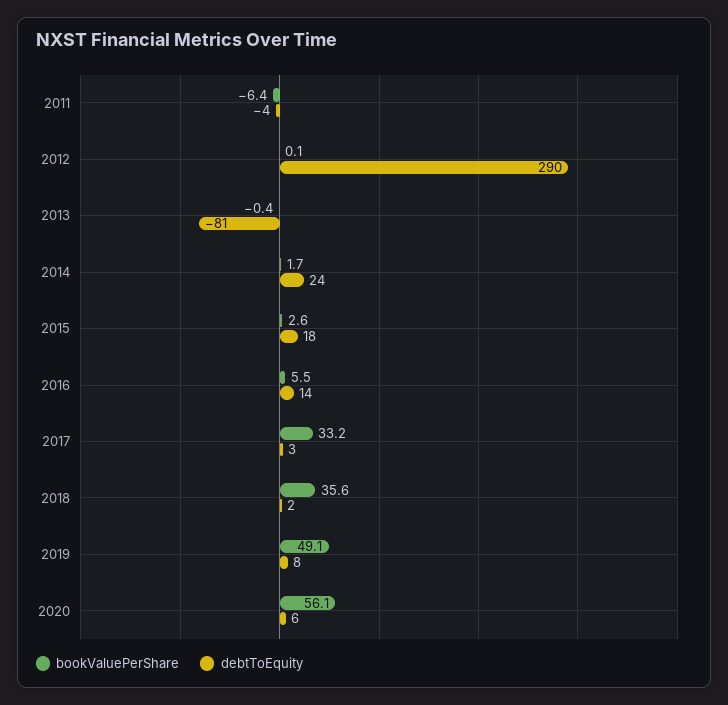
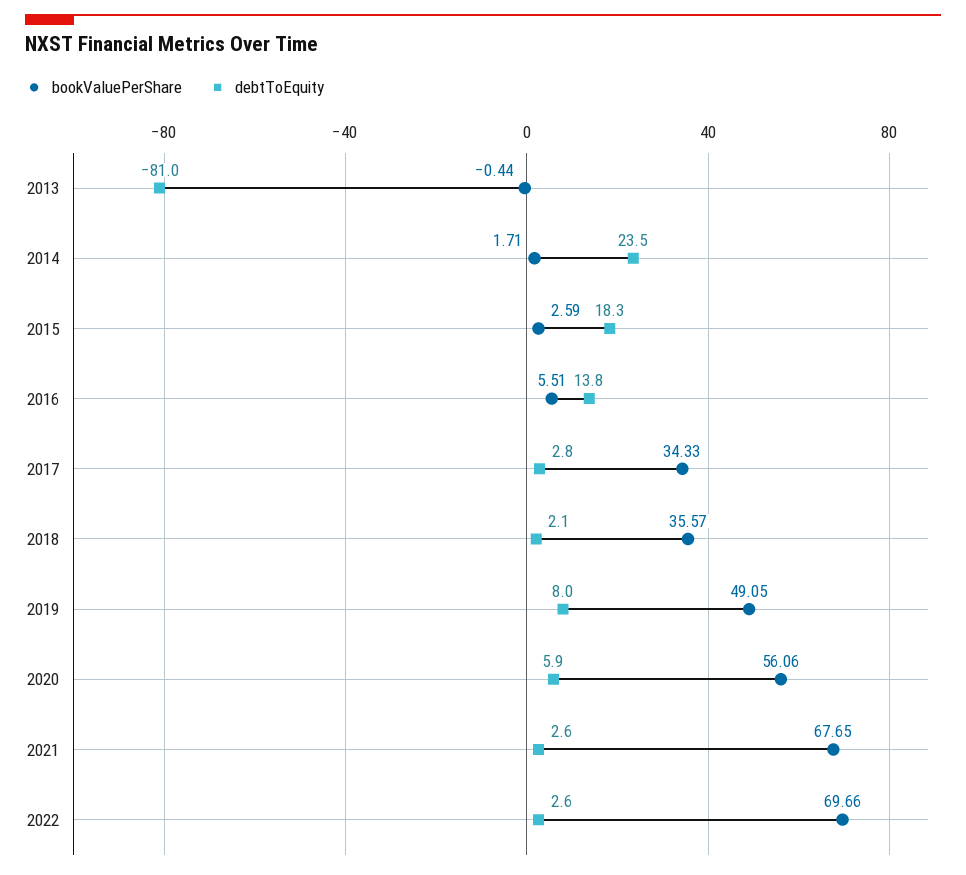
bookValuePerShare, 2011: -6.4 -> none
debtToEquity, 2011: -4 -> none
bookValuePerShare, 2012: 0.1 -> none
debtToEquity, 2012: 290 -> none
bookValuePerShare, 2017: 33.2 -> 34.33
bookValuePerShare, 2021: none -> 67.65
debtToEquity, 2021: none -> 2.6
bookValuePerShare, 2022: none -> 69.66
debtToEquity, 2022: none -> 2.6

